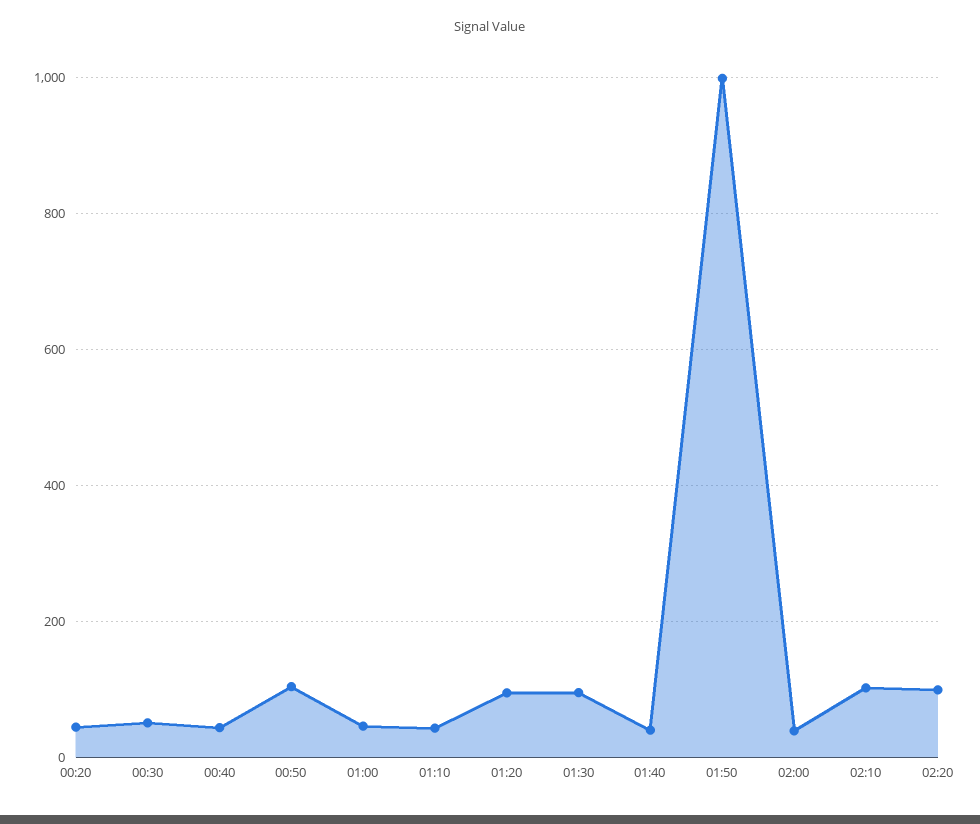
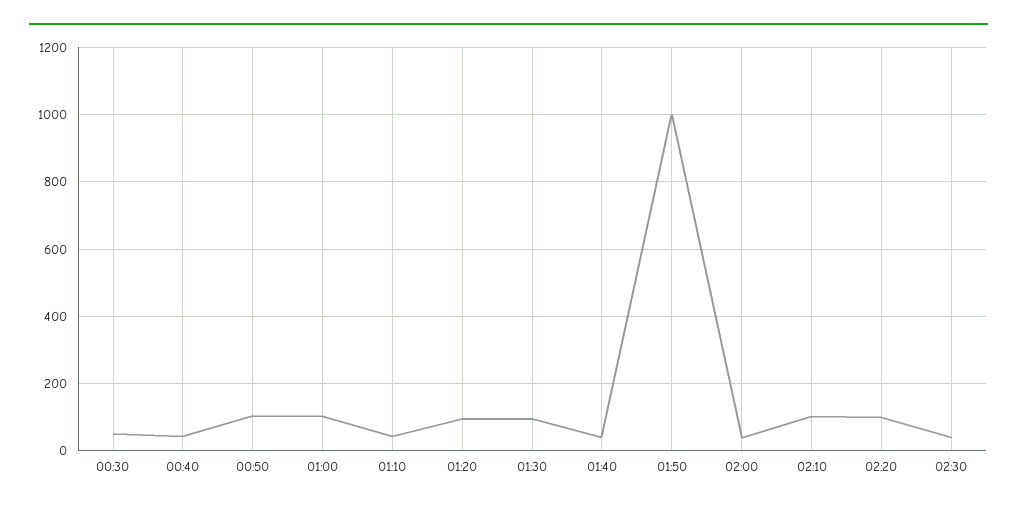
00:20: 40 -> none
01:00: 40 -> 100
02:30: none -> 40

